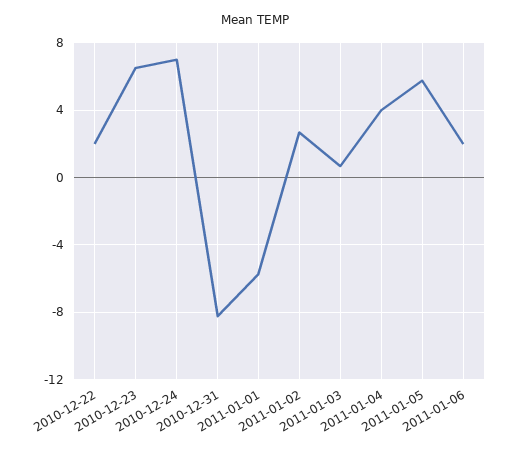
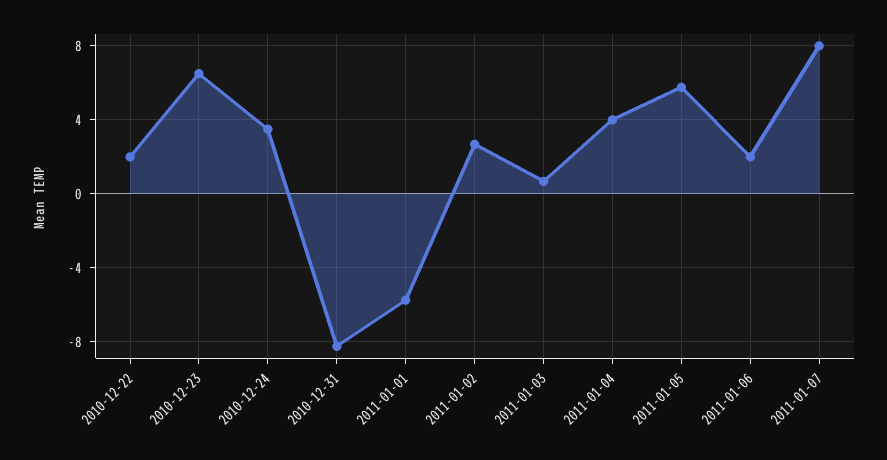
2010-12-24: 7 -> 3.5
2011-01-07: none -> 8

